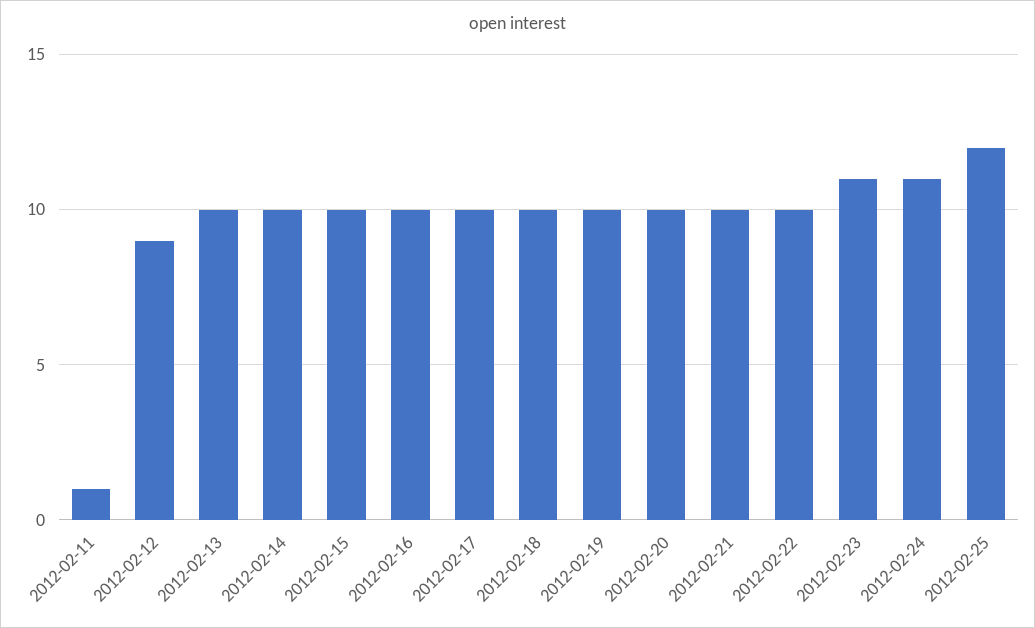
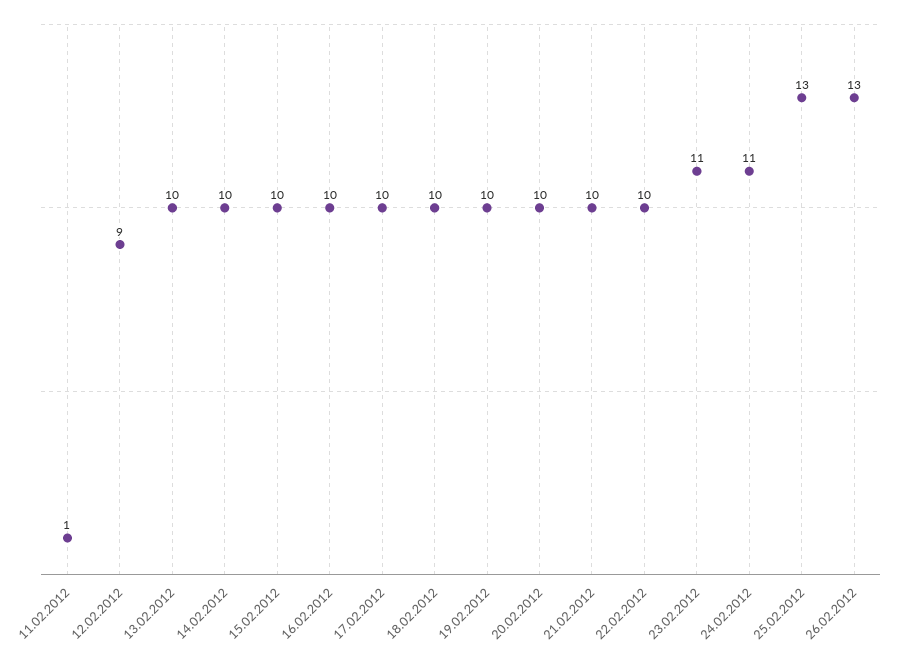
2012-02-25: 12 -> 13
26.02.2012: none -> 13

